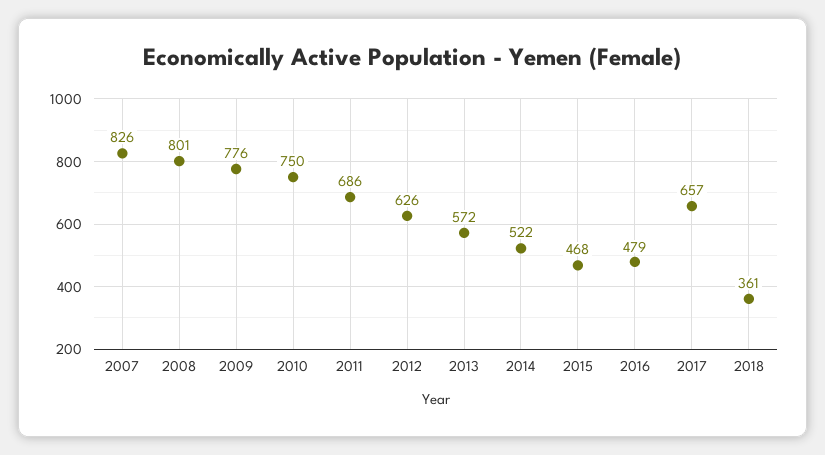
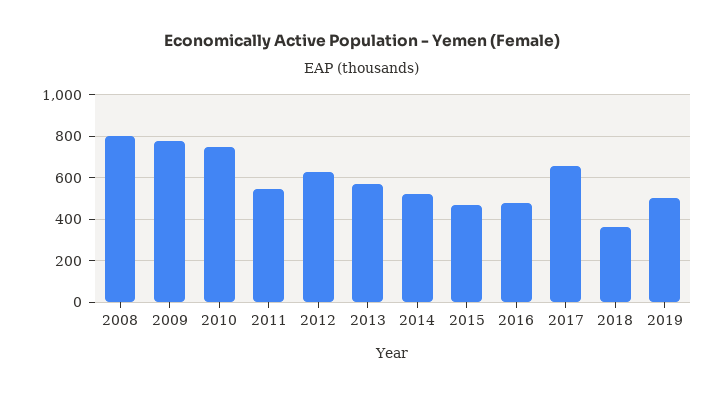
2007: 826 -> none
2011: 686 -> 550
2019: none -> 500

